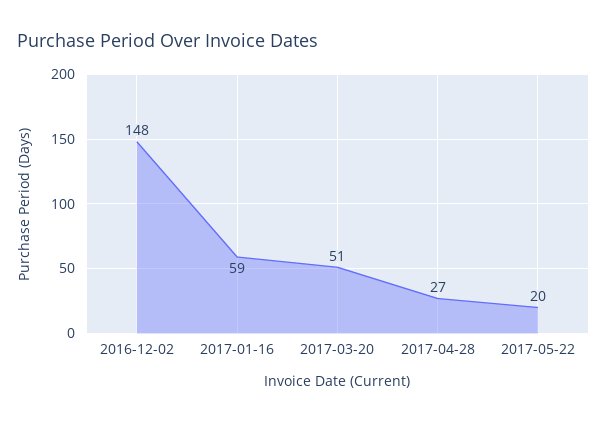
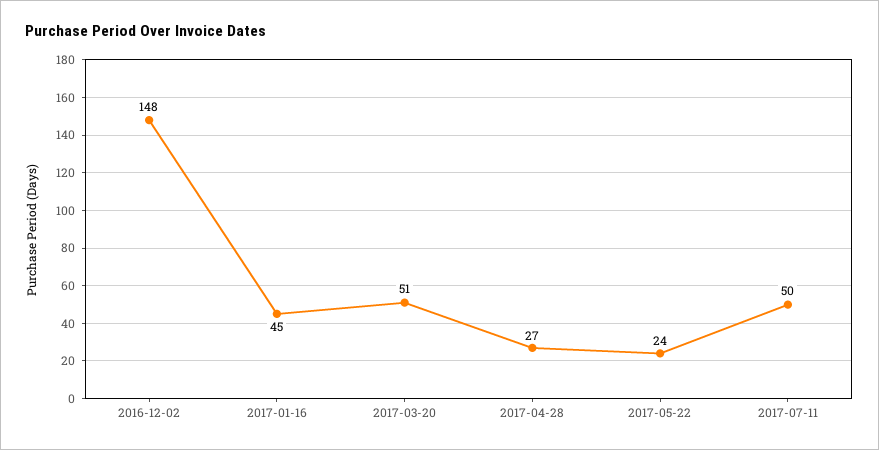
2017-01-16: 59 -> 45
2017-05-22: 20 -> 24
2017-07-11: none -> 50

